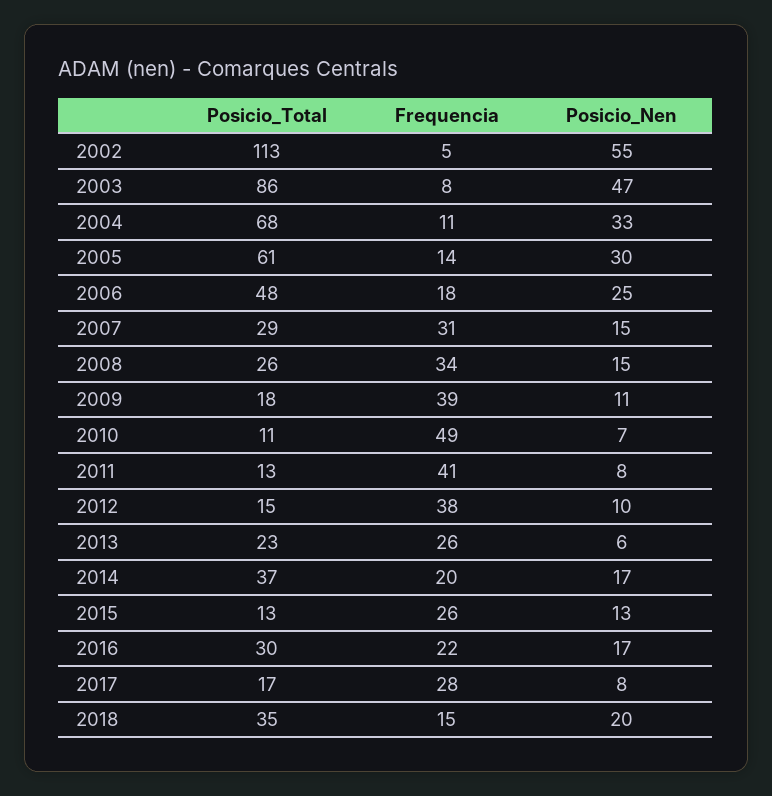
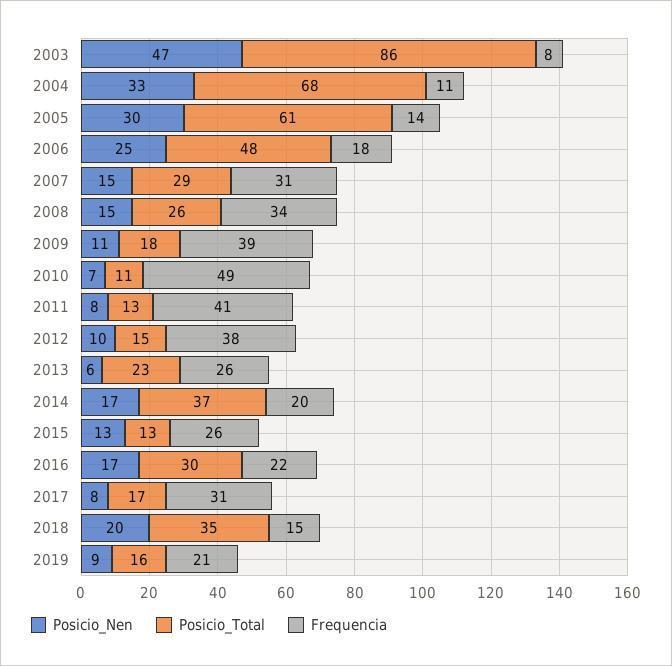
Posicio_Total, 2002: 113 -> none
Frequencia, 2002: 5 -> none
Posicio_Nen, 2002: 55 -> none
Frequencia, 2017: 28 -> 31
Posicio_Nen, 2019: none -> 9
Posicio_Total, 2019: none -> 16
Frequencia, 2019: none -> 21

